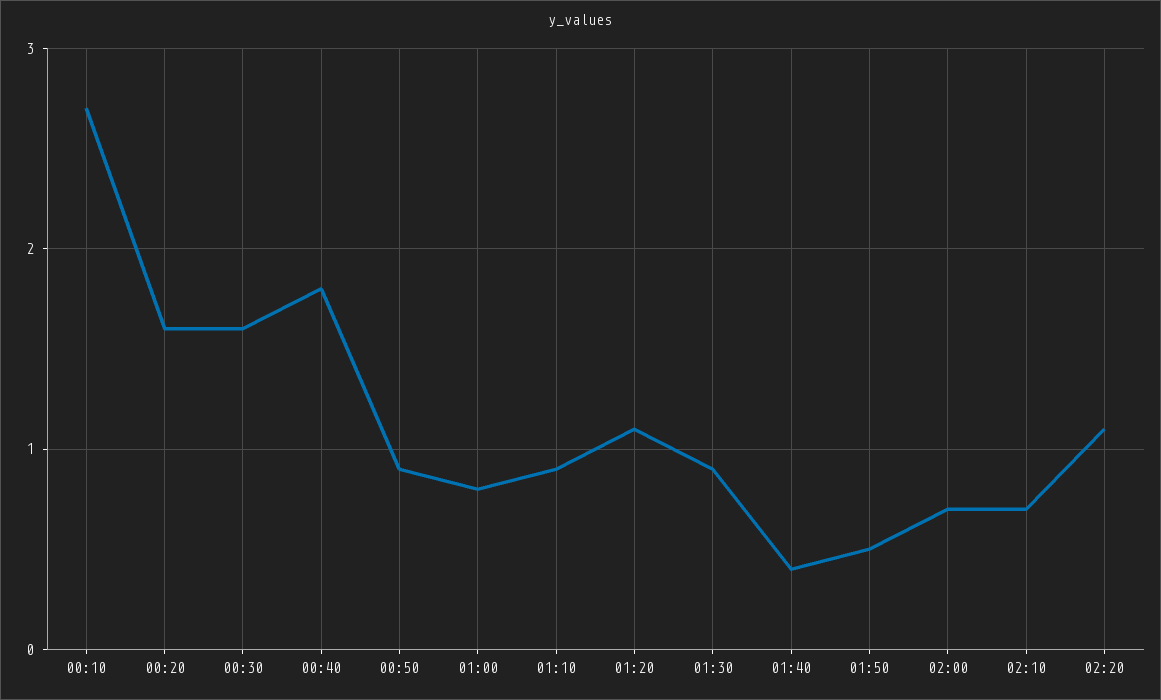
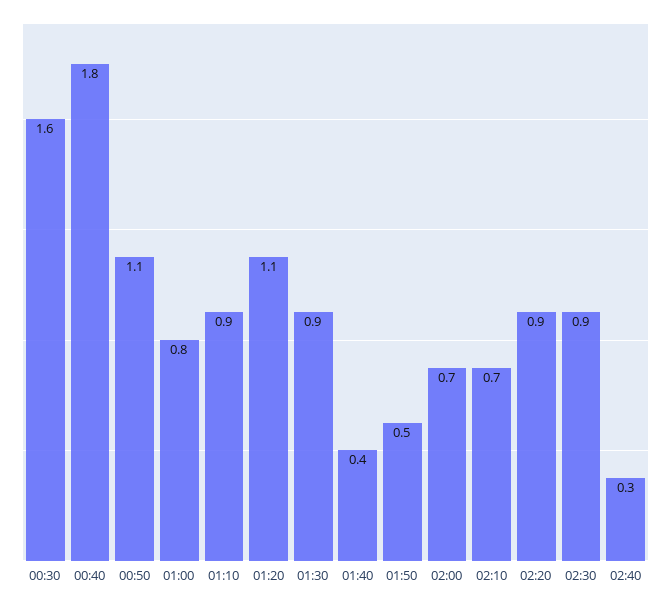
00:10: 2.7 -> none
00:20: 1.6 -> none
00:50: 0.9 -> 1.1
02:20: 1.1 -> 0.9
02:30: none -> 0.9
02:40: none -> 0.3

